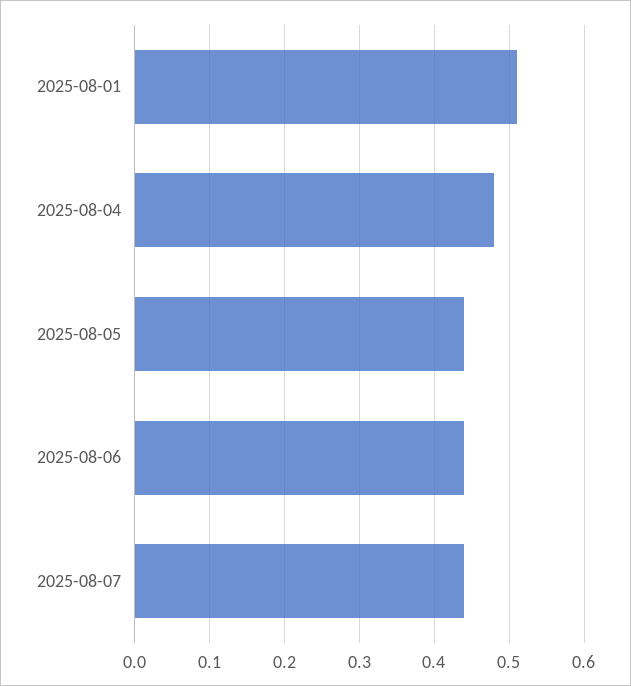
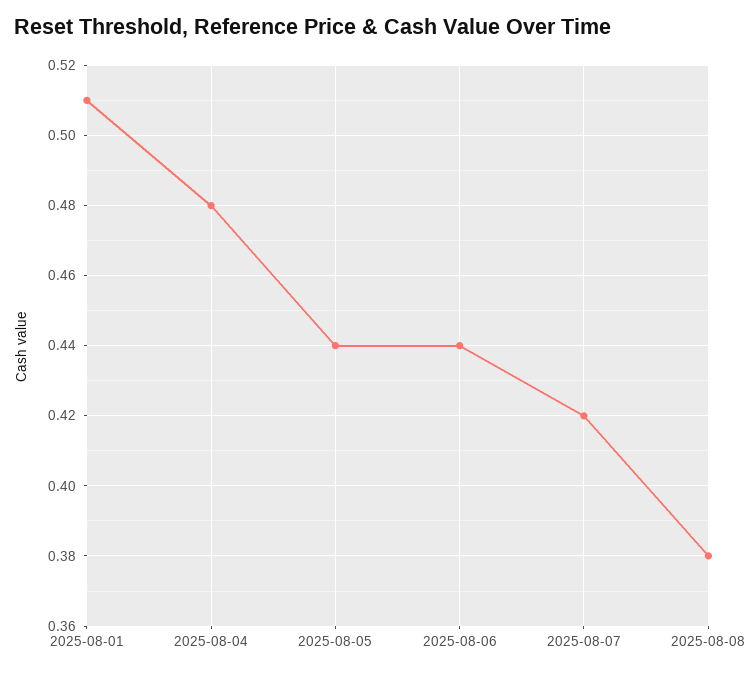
2025-08-07: 0.44 -> 0.42
2025-08-08: none -> 0.38

